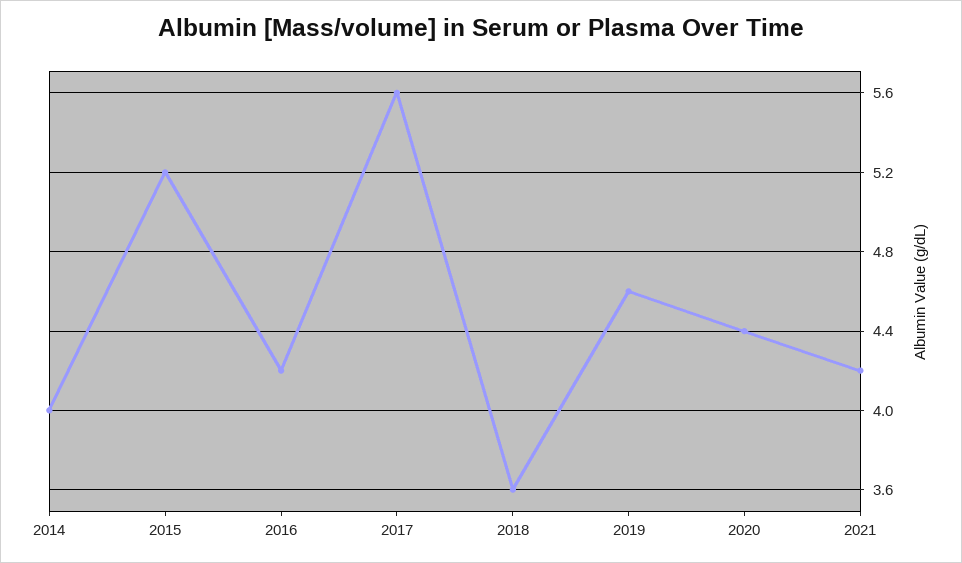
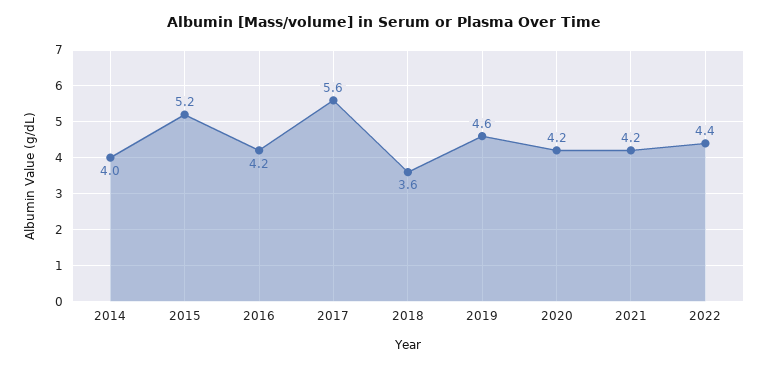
2020: 4.4 -> 4.2
2022: none -> 4.4

